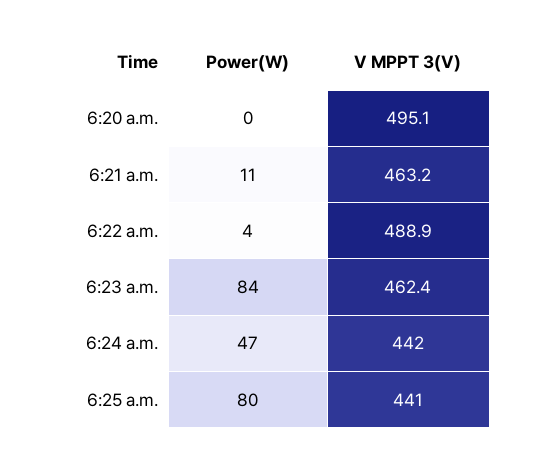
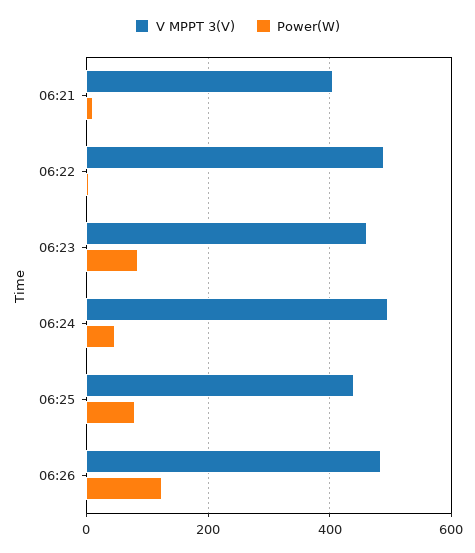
Power(W), 6:20 a.m.: 0 -> none
V MPPT 3(V), 6:20 a.m.: 495.1 -> none
V MPPT 3(V), 6:21 a.m.: 463.2 -> 400
V MPPT 3(V), 6:24 a.m.: 442 -> 500
V MPPT 3(V), 06:26: none -> 480
Power(W), 06:26: none -> 120

